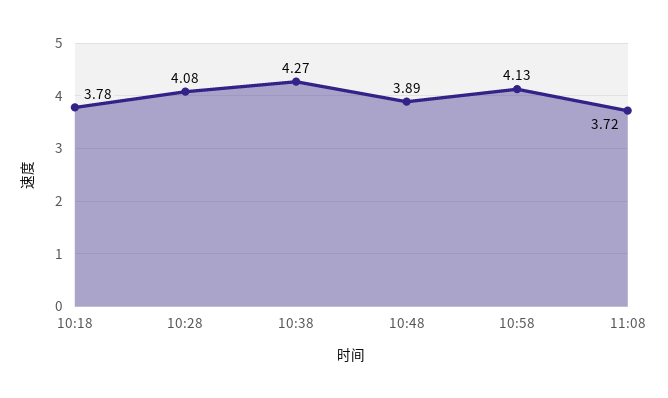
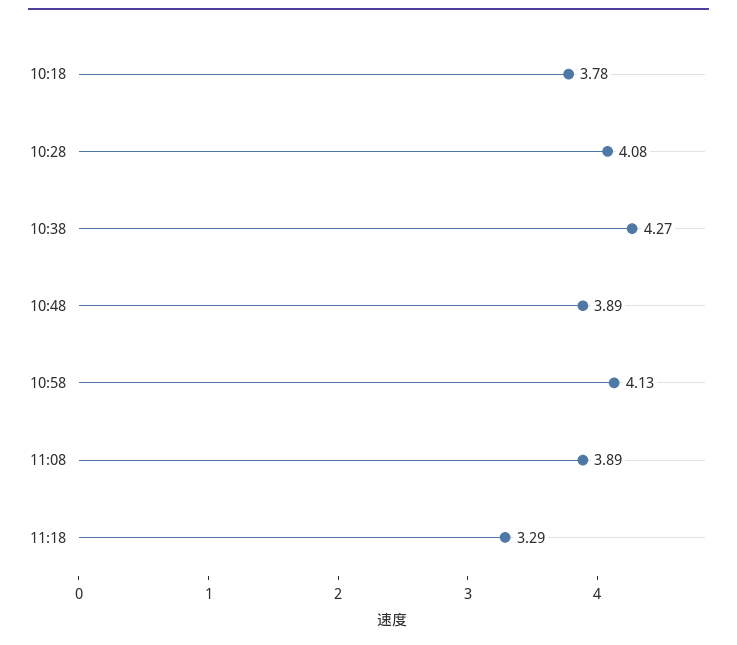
11:08: 3.72 -> 3.89
11:18: none -> 3.29

